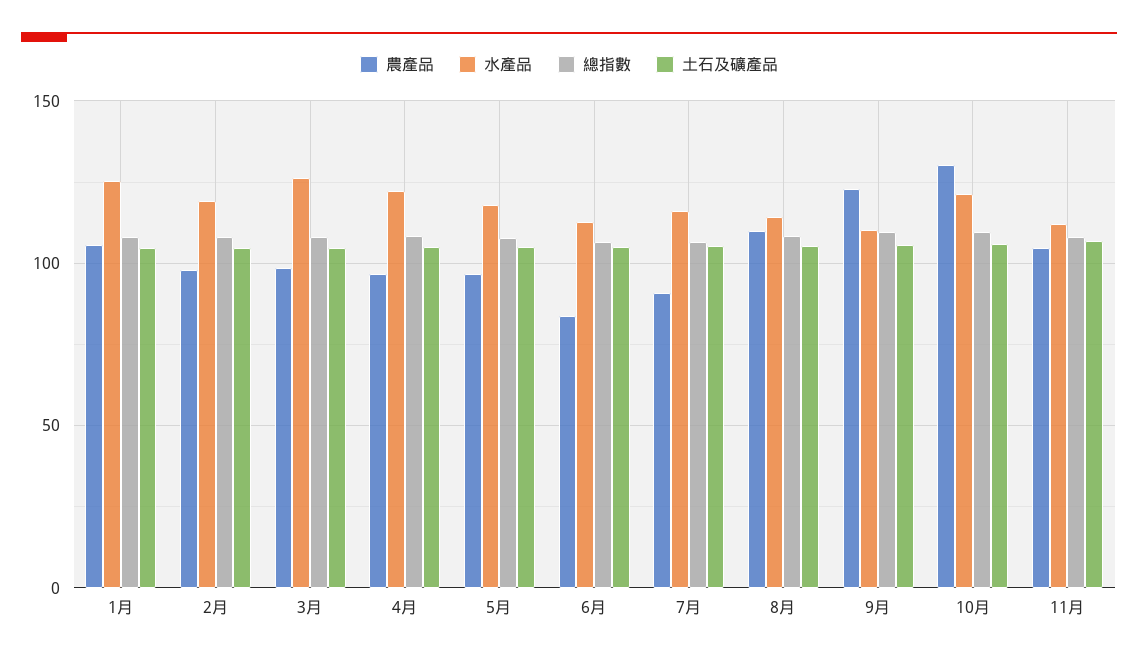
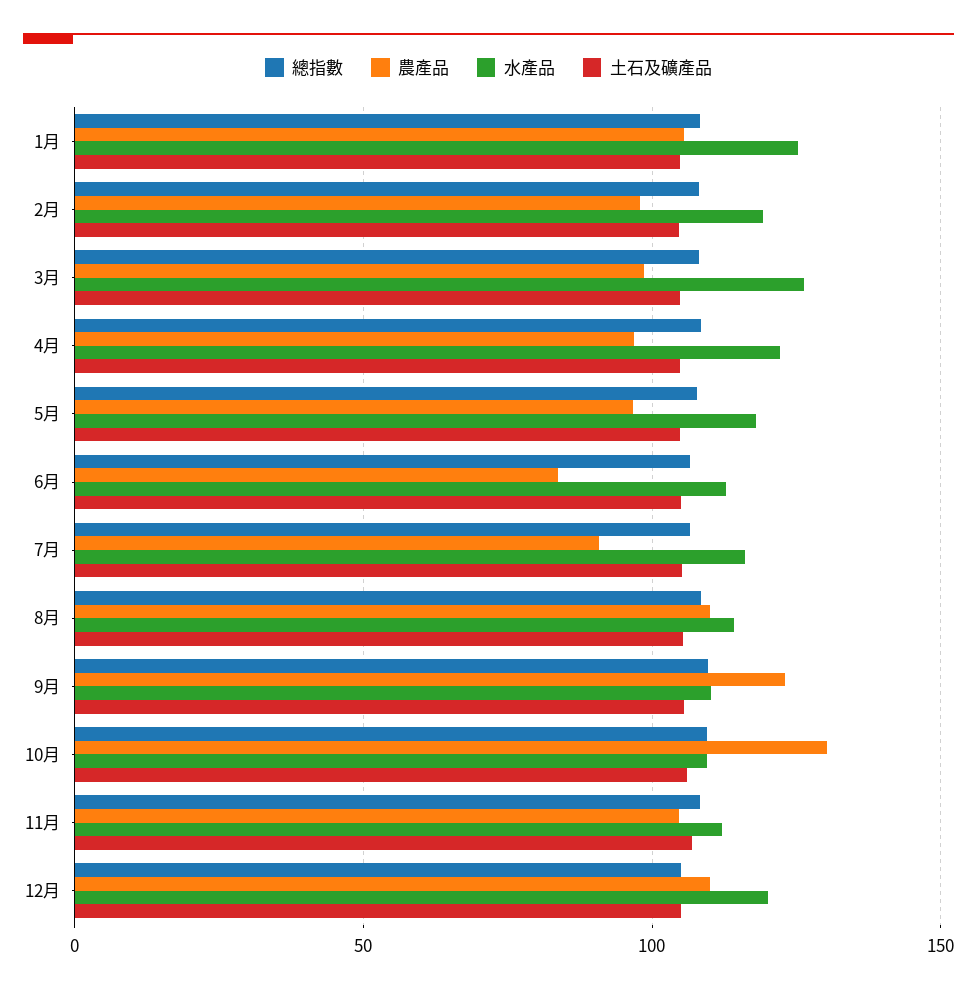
水產品, 10月: 120 -> 110
總指數, 12月: none -> 105
農產品, 12月: none -> 110
水產品, 12月: none -> 120
土石及礦產品, 12月: none -> 105

